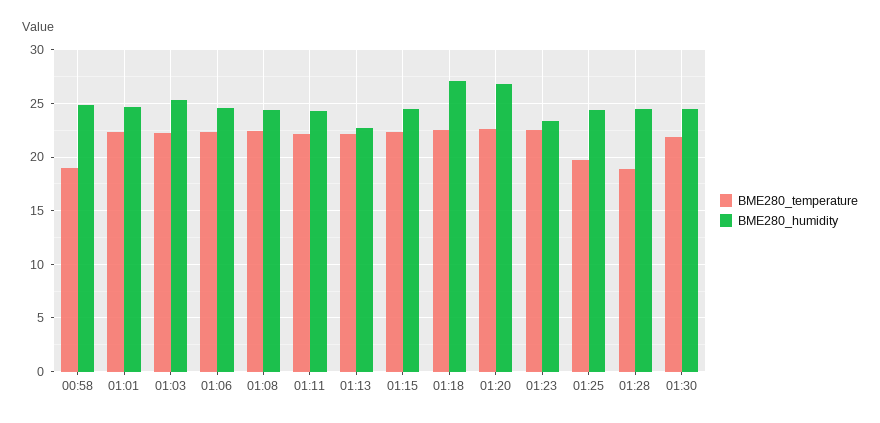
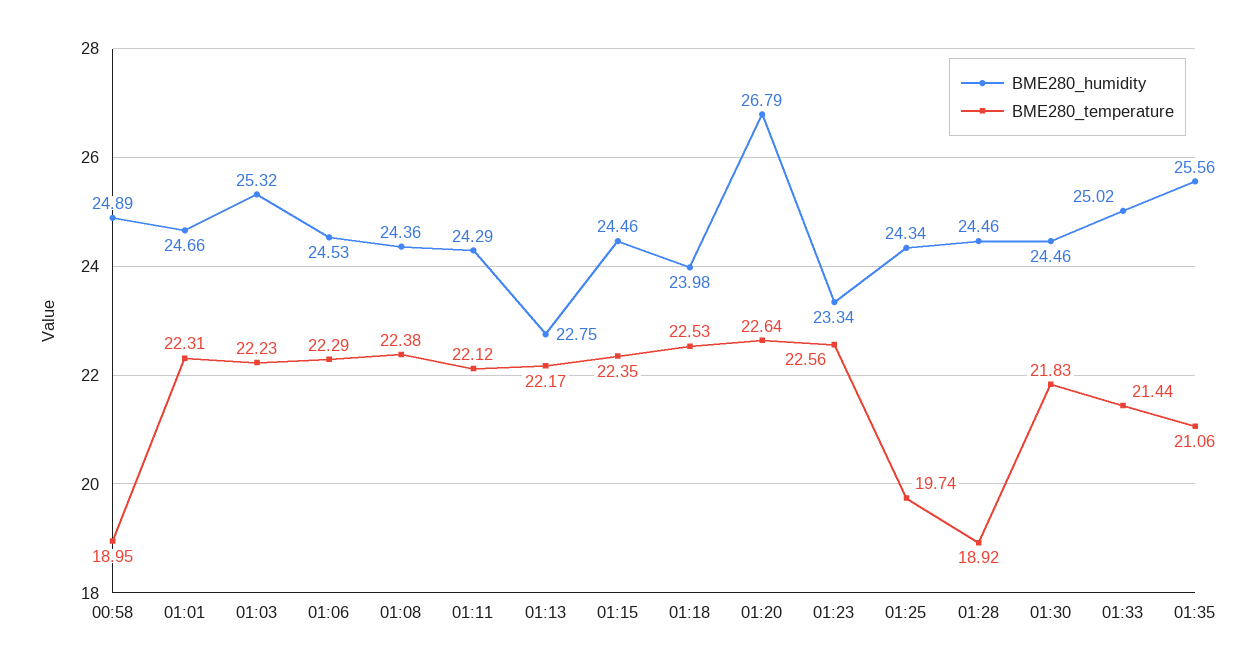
BME280_humidity, 01:18: 27 -> 23.98
BME280_humidity, 01:33: none -> 25.02
BME280_temperature, 01:33: none -> 21.44
BME280_humidity, 01:35: none -> 25.56
BME280_temperature, 01:35: none -> 21.06

